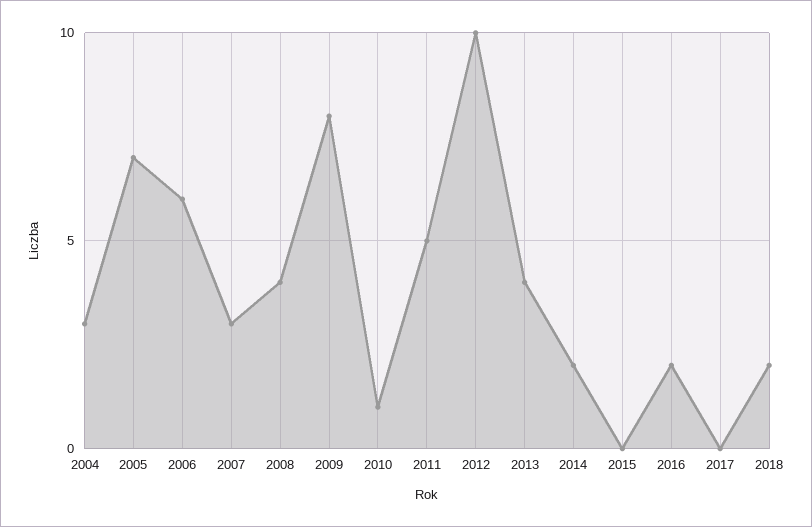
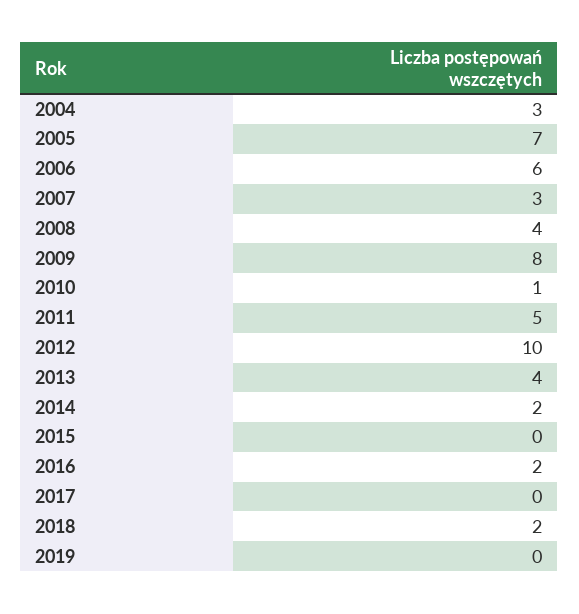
2019: none -> 0

